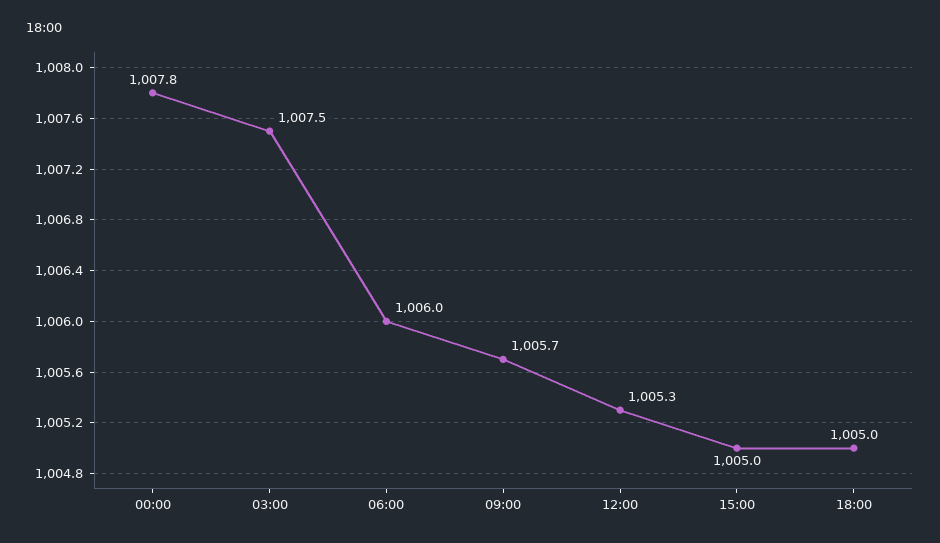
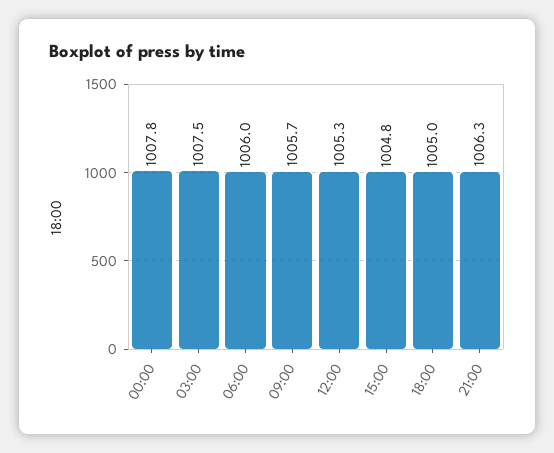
15:00: 1005 -> 1004.8
21:00: none -> 1006.3

